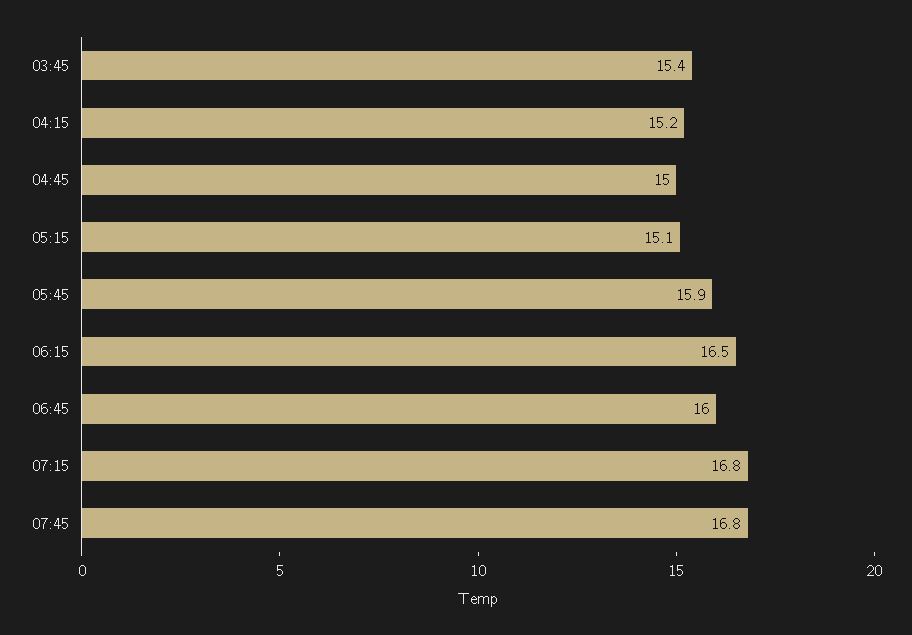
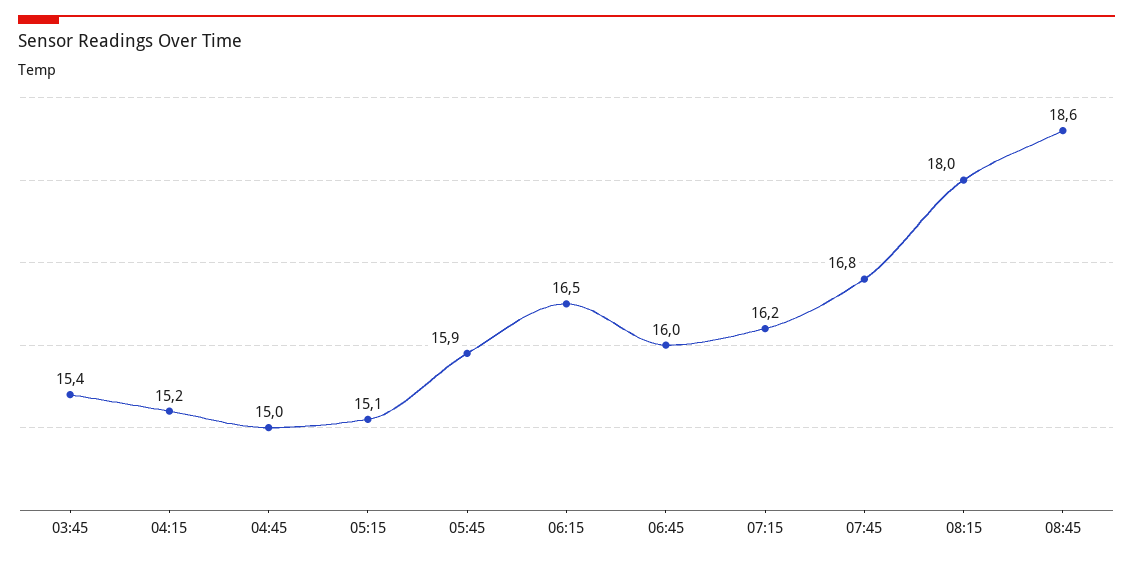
07:15: 16.8 -> 16.2
08:15: none -> 18
08:45: none -> 18.6

